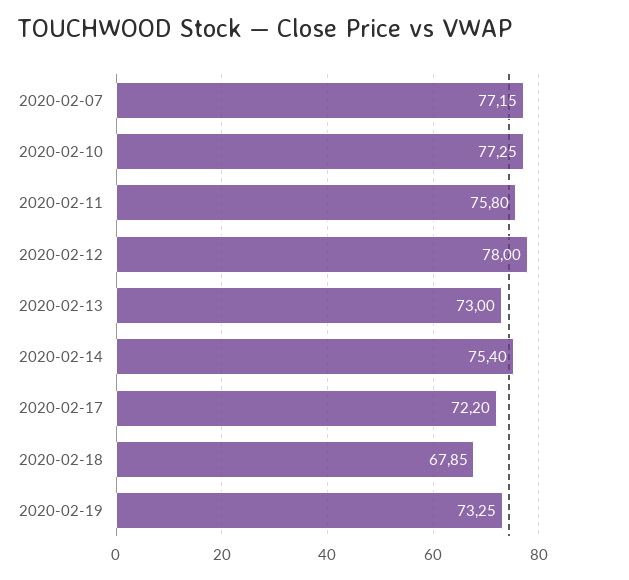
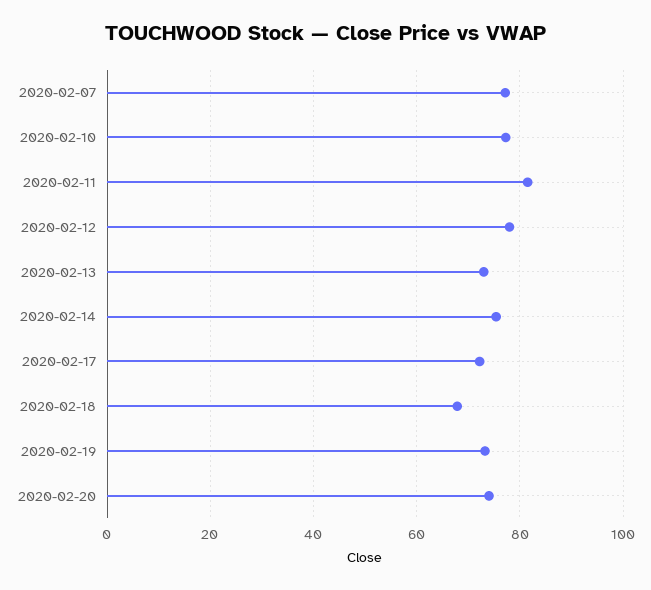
2020-02-11: 75.8 -> 82
2020-02-20: none -> 74

